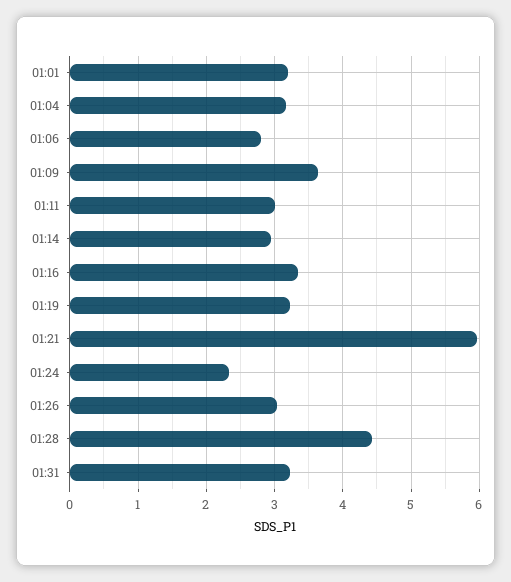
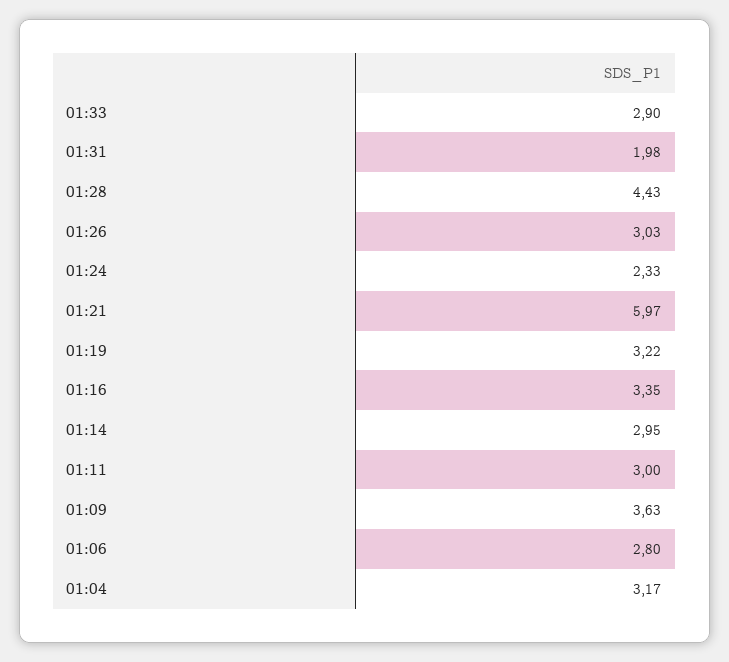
01:01: 3.2 -> none
01:31: 3.2 -> 1.98
01:33: none -> 2.9

